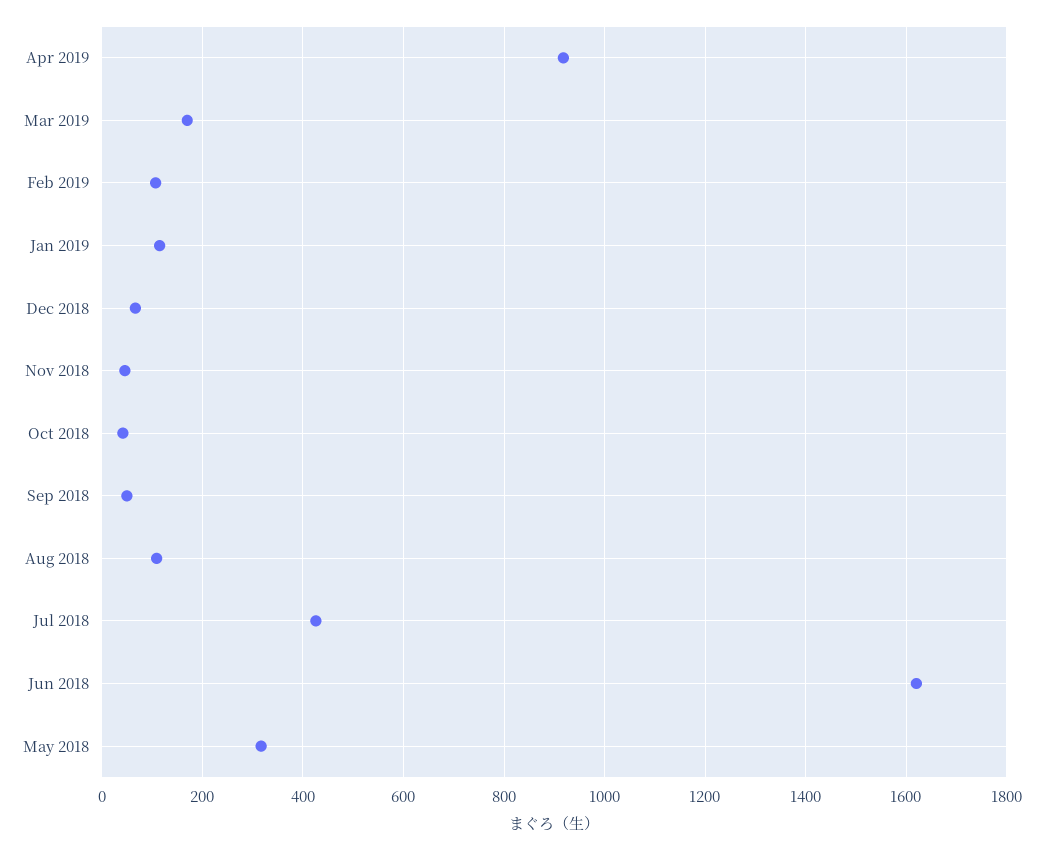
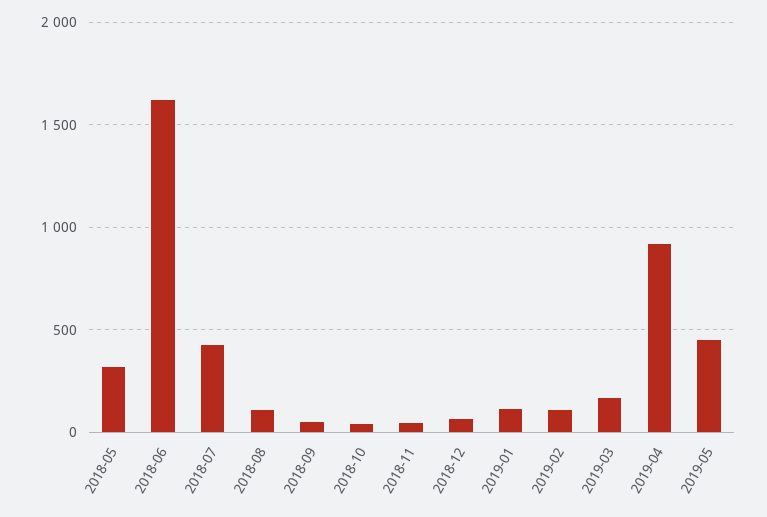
2019-05: none -> 450

